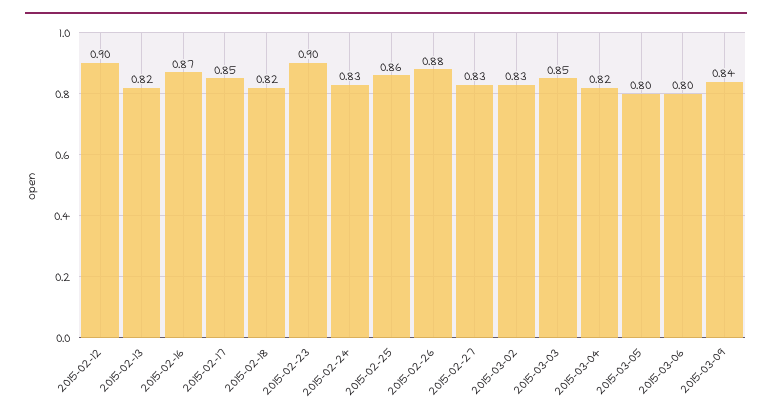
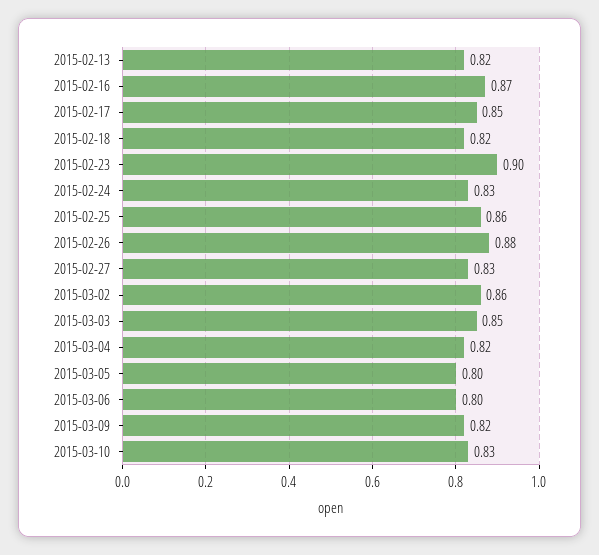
2015-02-12: 0.9 -> none
2015-03-02: 0.83 -> 0.86
2015-03-09: 0.84 -> 0.82
2015-03-10: none -> 0.83

